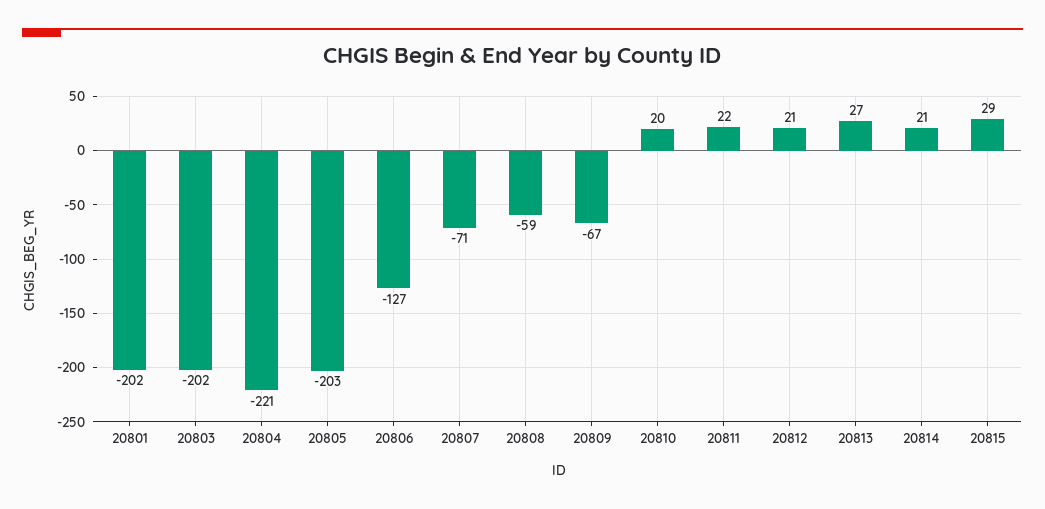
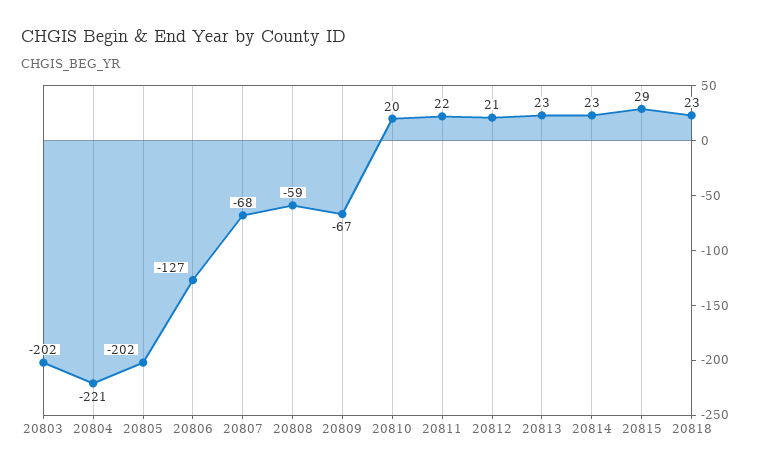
20801: -202 -> none
20805: -203 -> -202
20807: -71 -> -68
20813: 27 -> 23
20814: 21 -> 23
20818: none -> 23

